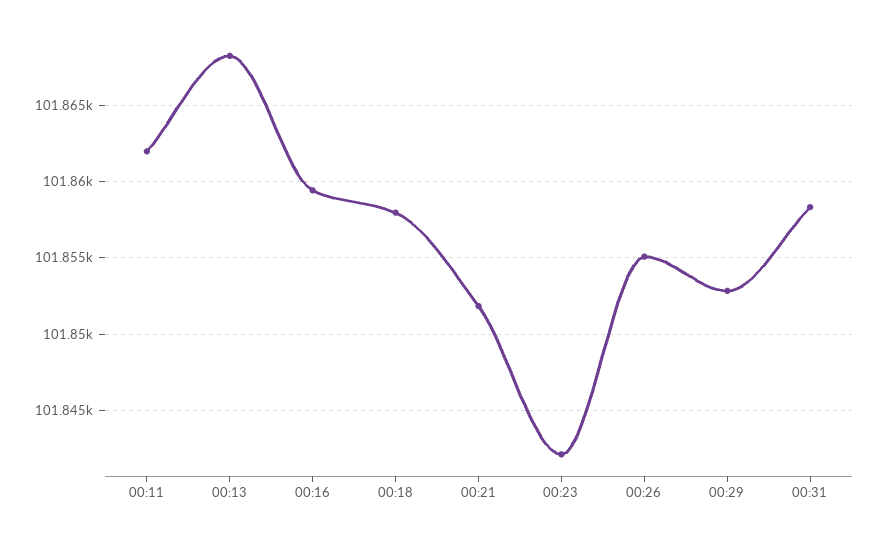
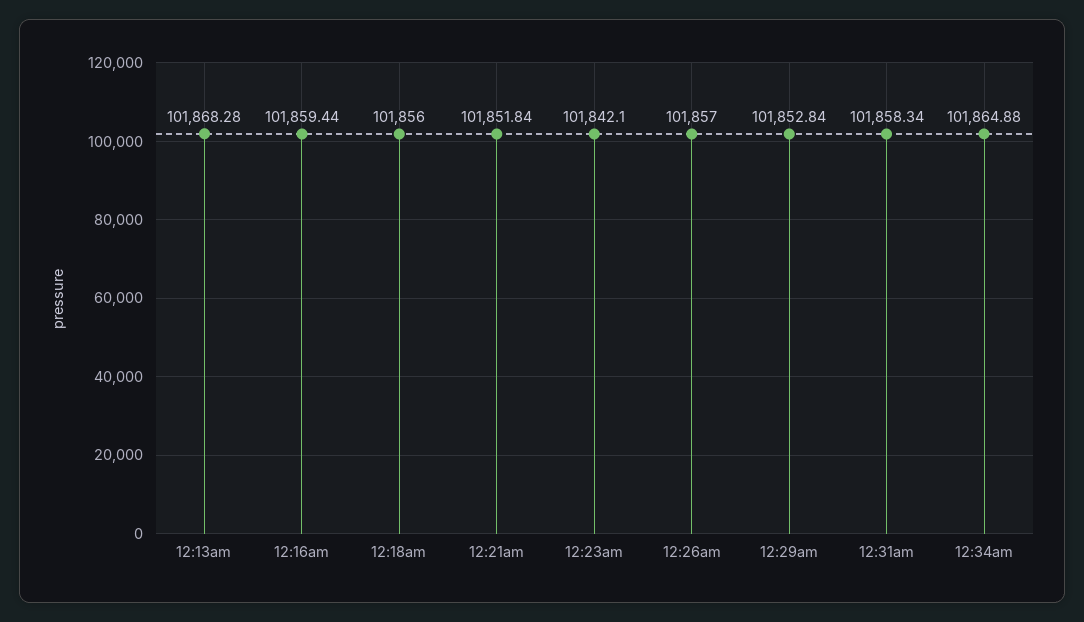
00:11: 101862 -> none
00:18: 101858 -> 101856
00:26: 101855 -> 101857
12:34am: none -> 101864.88

